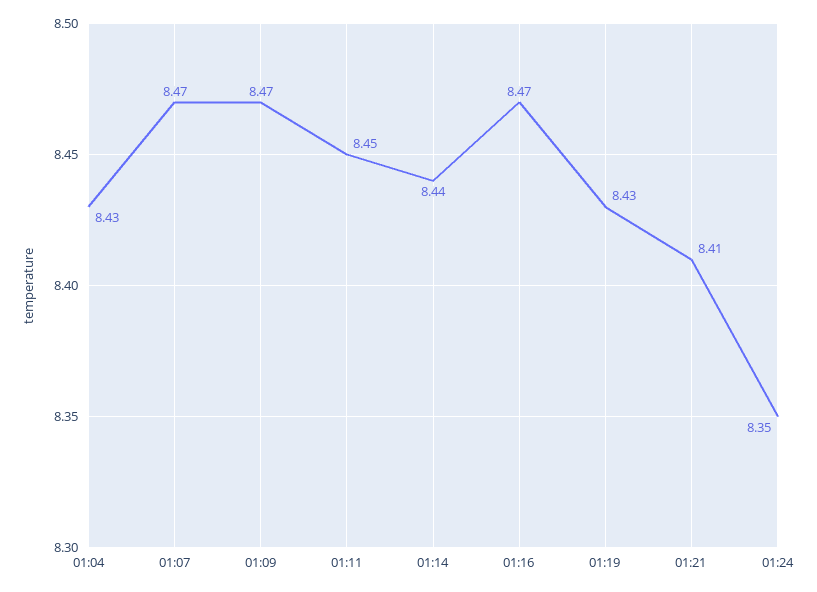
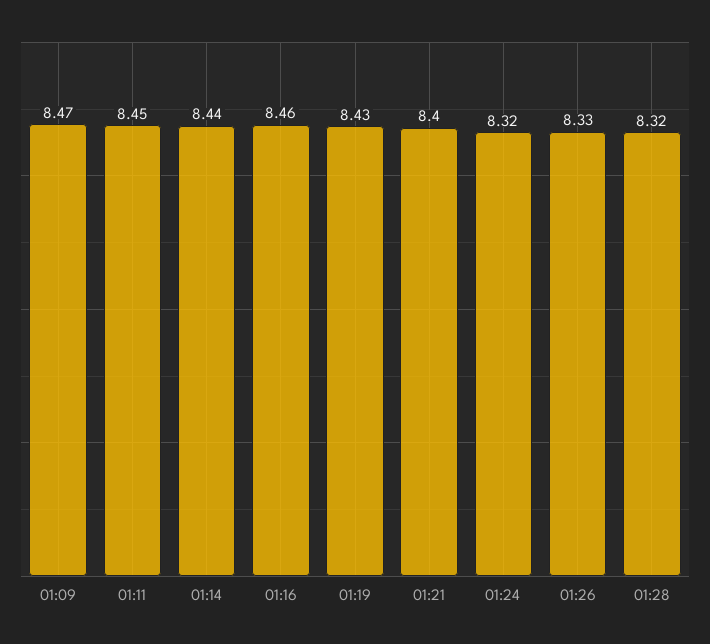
01:04: 8.43 -> none
01:07: 8.47 -> none
01:16: 8.47 -> 8.46
01:21: 8.41 -> 8.4
01:24: 8.35 -> 8.32
01:26: none -> 8.33
01:28: none -> 8.32

